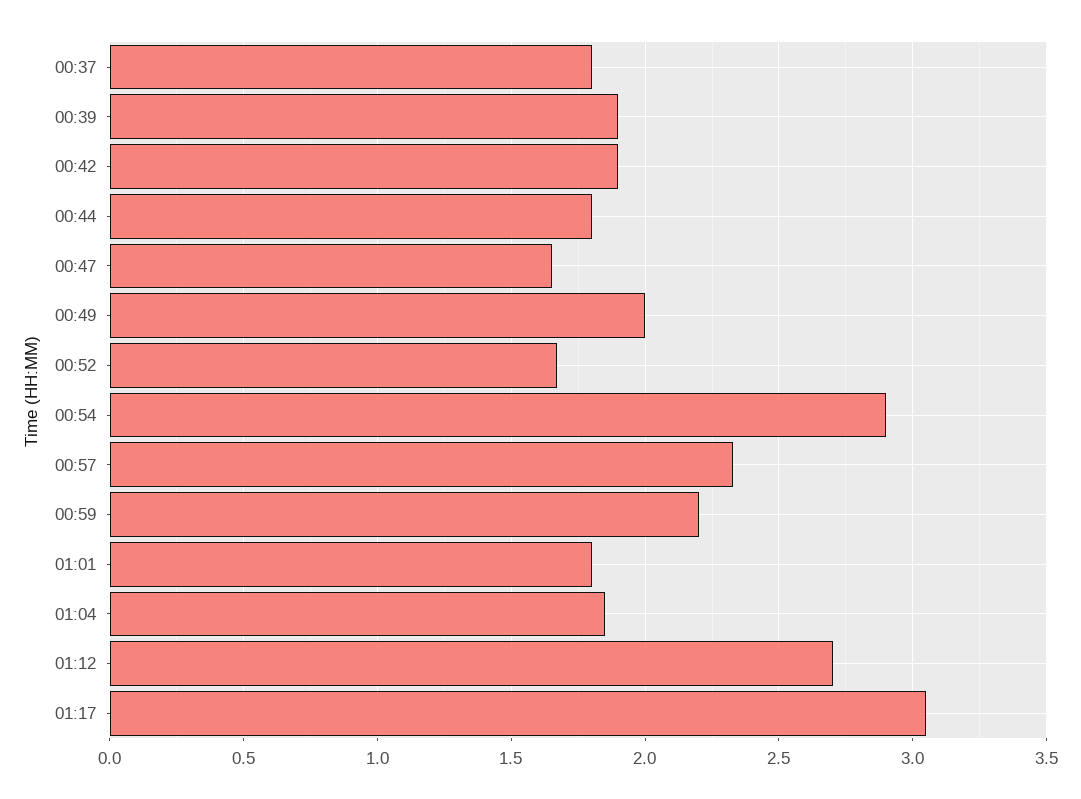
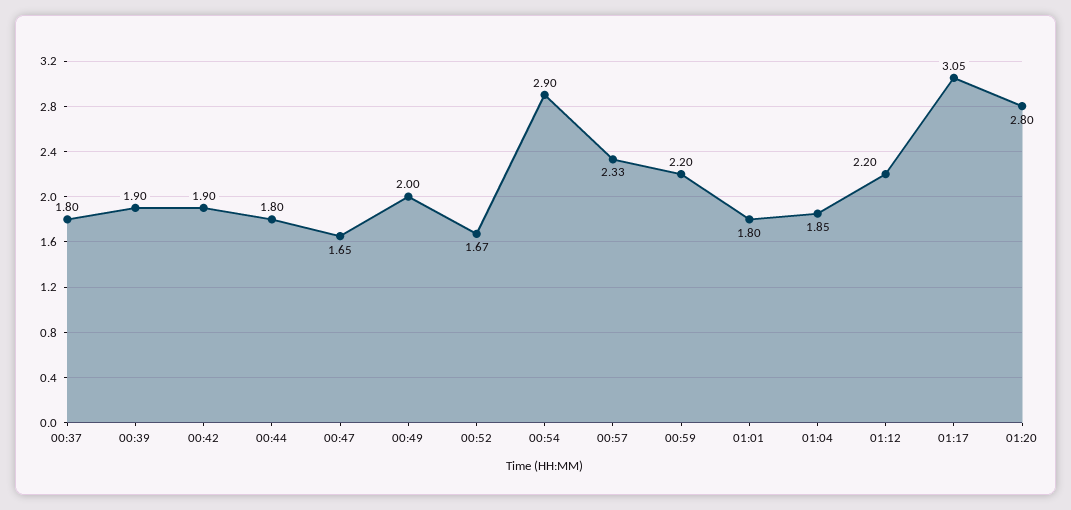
01:12: 2.7 -> 2.2
01:20: none -> 2.8

